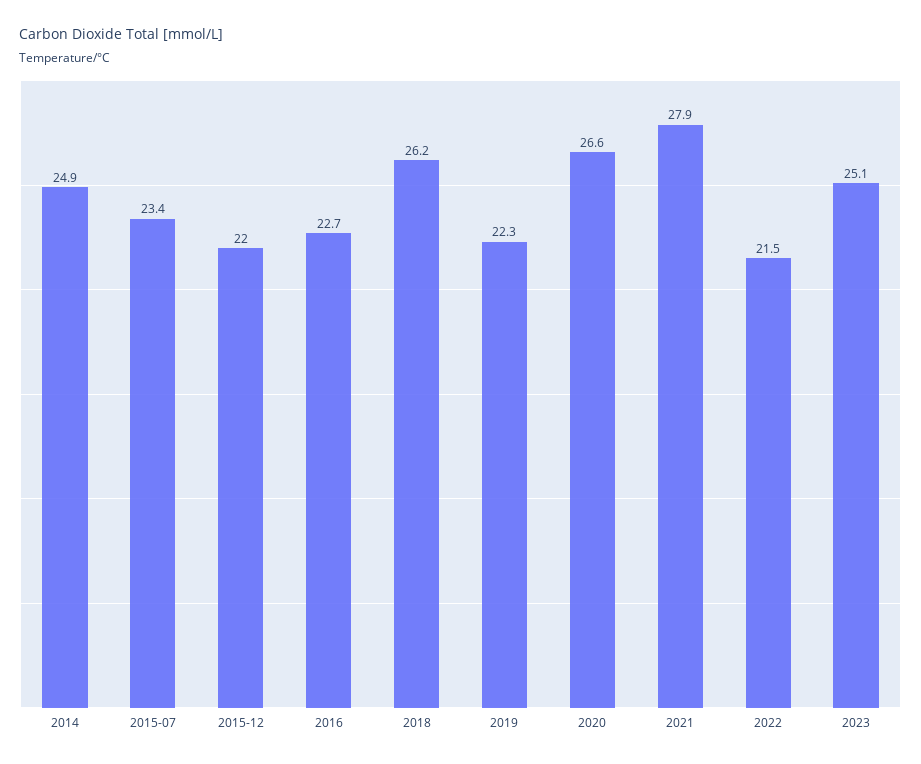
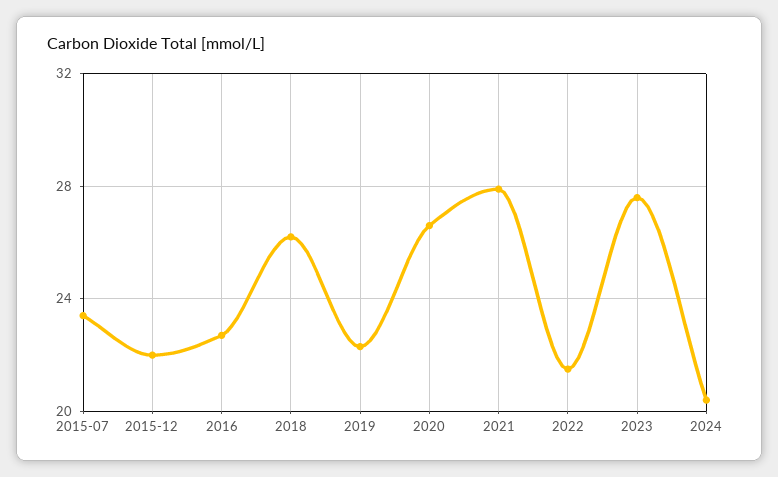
2014: 24.9 -> none
2023: 25.1 -> 27.5
2024: none -> 20.5

